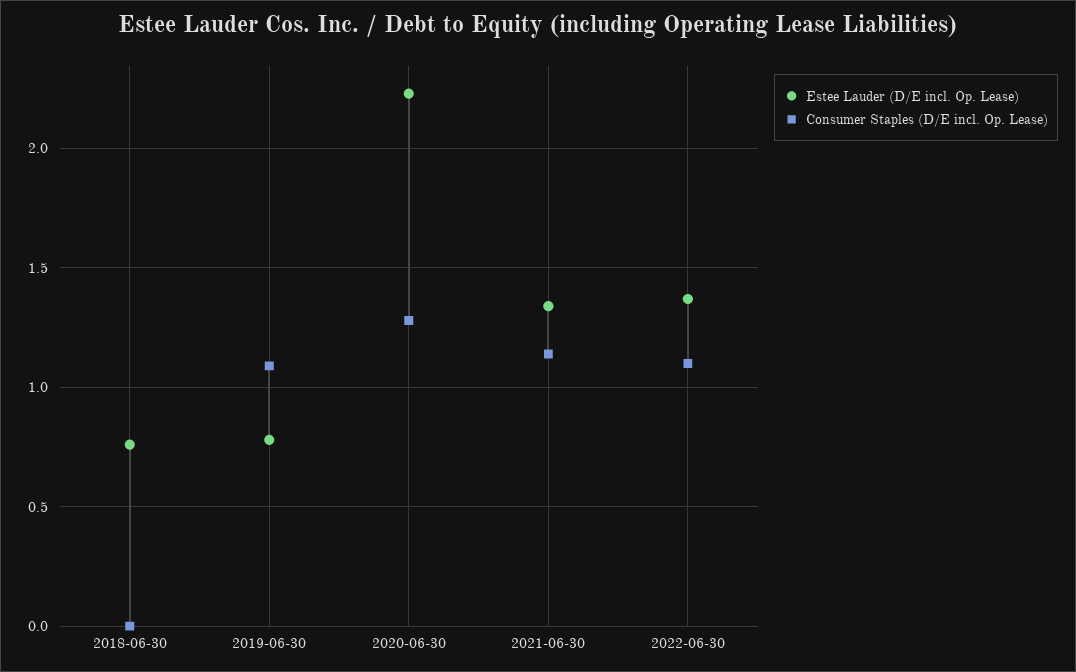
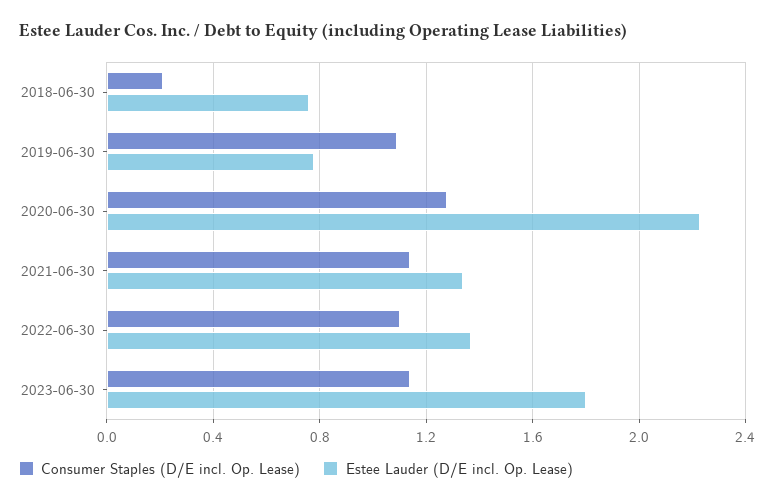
Consumer Staples (D/E incl. Op. Lease), 2018-06-30: 0 -> 0.2
Consumer Staples (D/E incl. Op. Lease), 2023-06-30: none -> 1.15
Estee Lauder (D/E incl. Op. Lease), 2023-06-30: none -> 1.8

